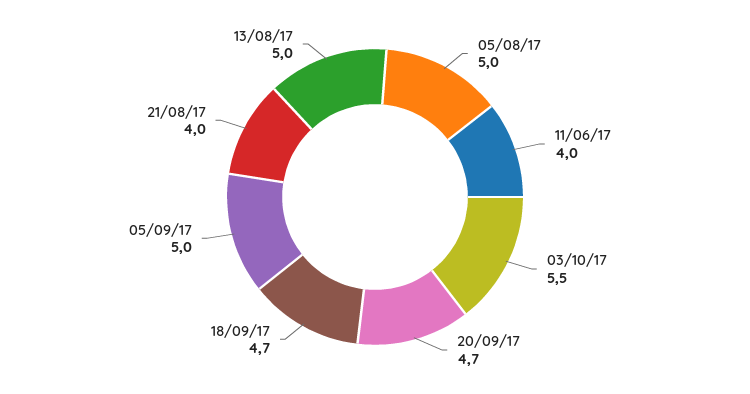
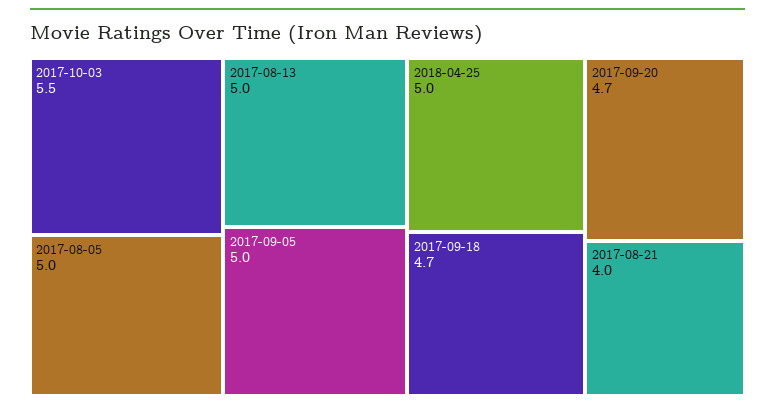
11/06/17: 4 -> none
2018-04-25: none -> 5

